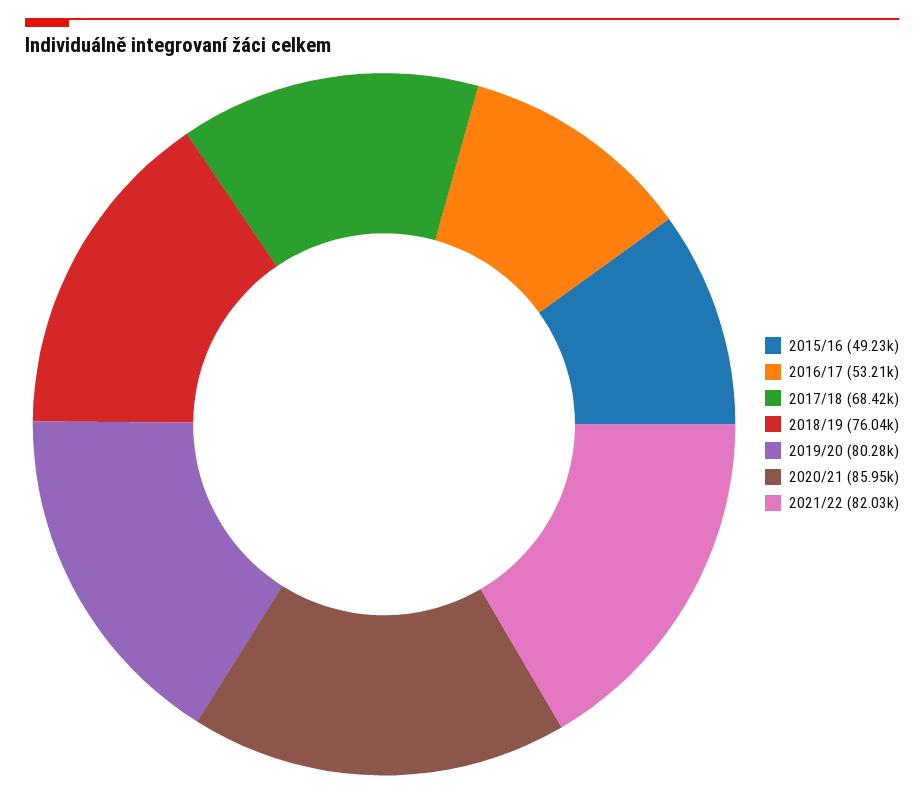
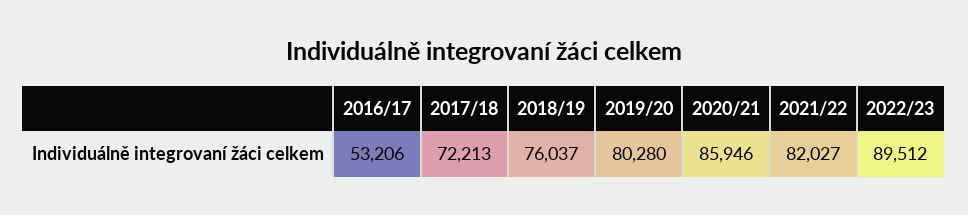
2015/16: 49230 -> none
2017/18: 68420 -> 72213
2022/23: none -> 89512

